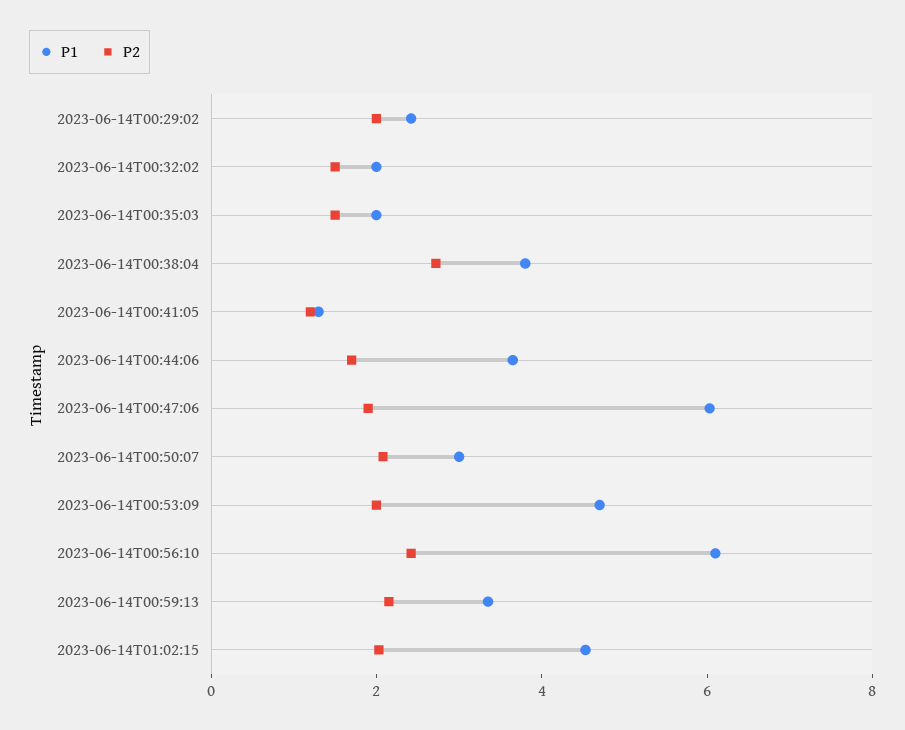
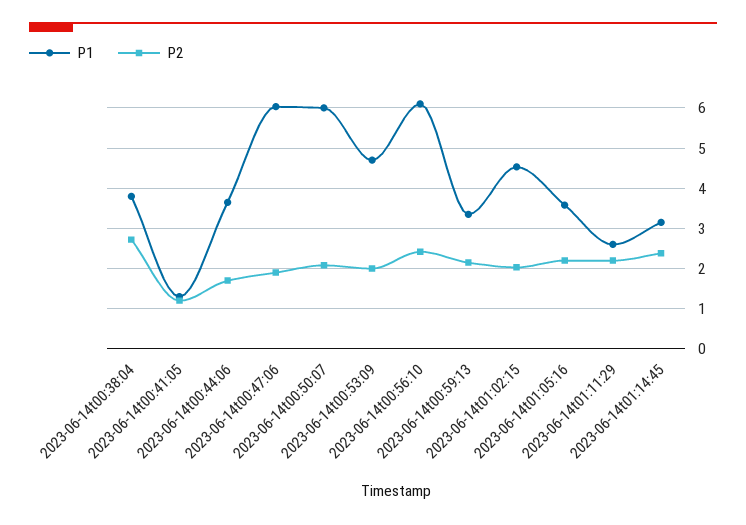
P1, 2023-06-14T00:29:02: 2.5 -> none
P2, 2023-06-14T00:29:02: 2 -> none
P1, 2023-06-14T00:32:02: 2 -> none
P2, 2023-06-14T00:32:02: 1.5 -> none
P1, 2023-06-14T00:35:03: 2 -> none
P2, 2023-06-14T00:35:03: 1.5 -> none
P1, 2023-06-14T00:50:07: 3 -> 6
P1, 2023-06-14t01:05:16: none -> 3.6
P2, 2023-06-14t01:05:16: none -> 2.2
P1, 2023-06-14t01:11:29: none -> 2.6
P2, 2023-06-14t01:11:29: none -> 2.2
P1, 2023-06-14t01:14:45: none -> 3.2
P2, 2023-06-14t01:14:45: none -> 2.4

